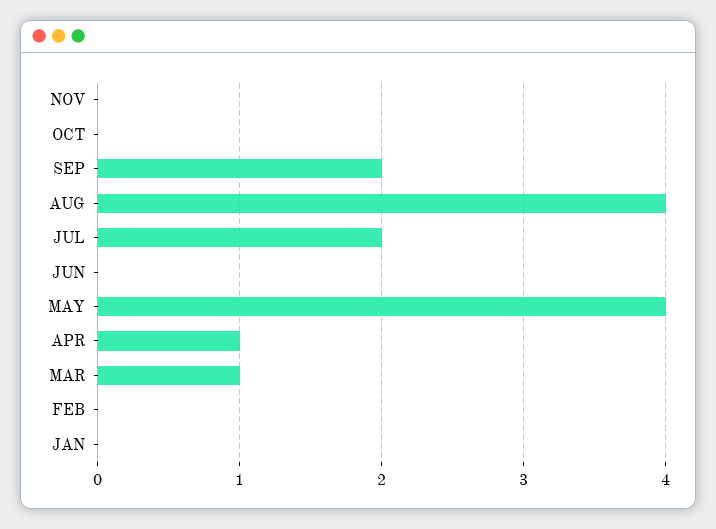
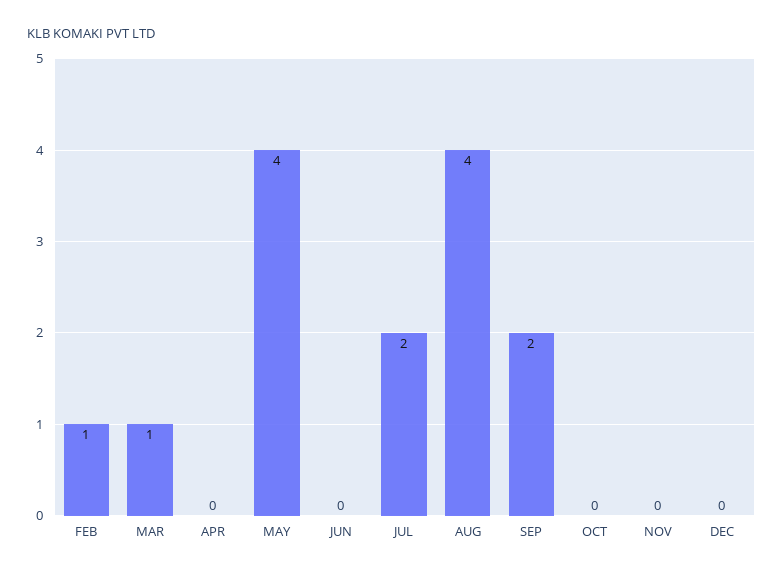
APR: 1 -> 0
FEB: 0 -> 1
JAN: 0 -> none
DEC: none -> 0

